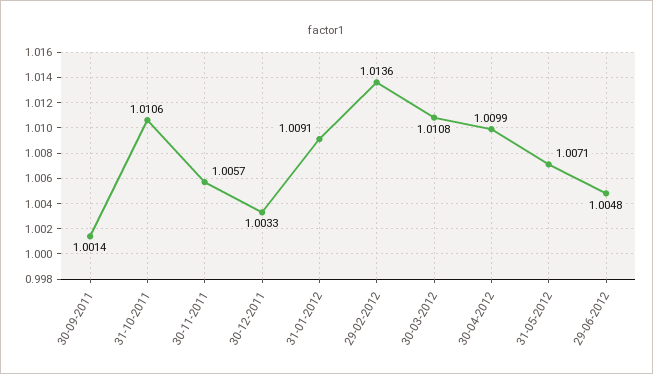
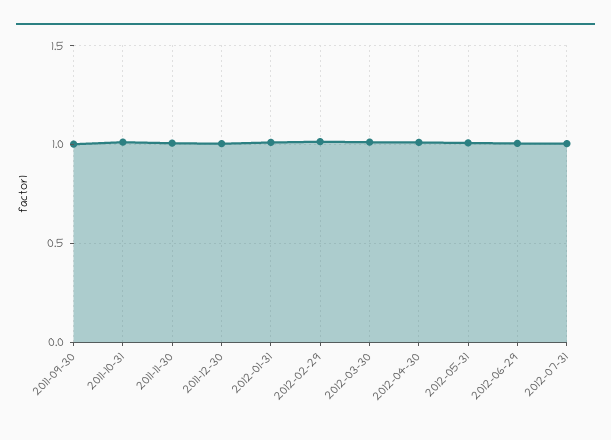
2012-07-31: none -> 1

